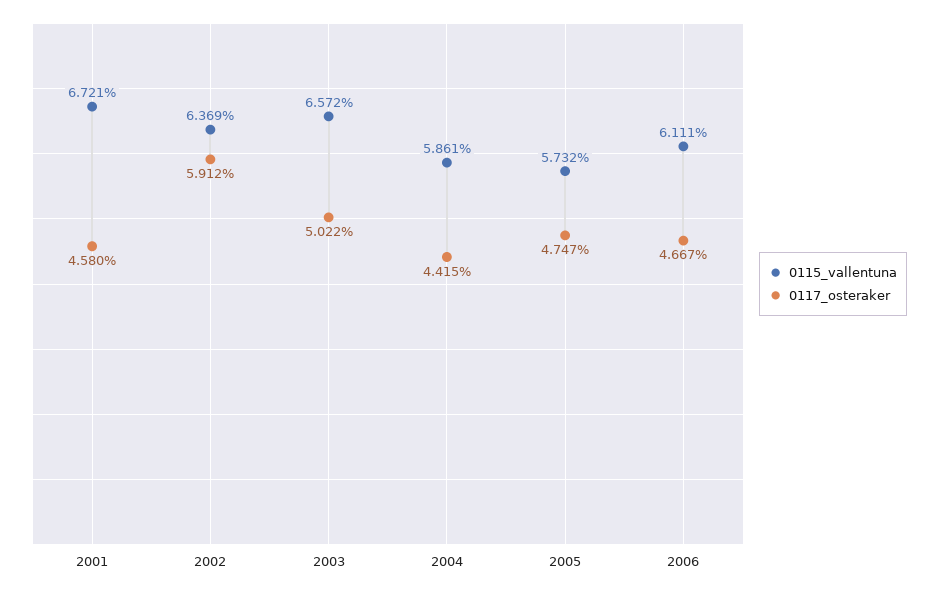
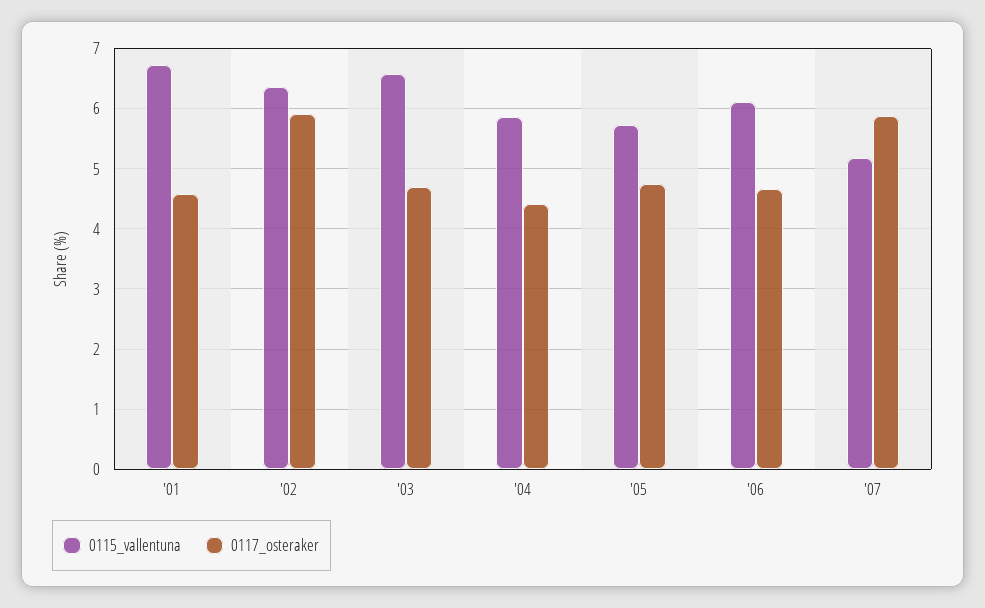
0117_osteraker, 2003: 5.022 -> 4.7
0115_vallentuna, '07: none -> 5.2
0117_osteraker, '07: none -> 5.9

